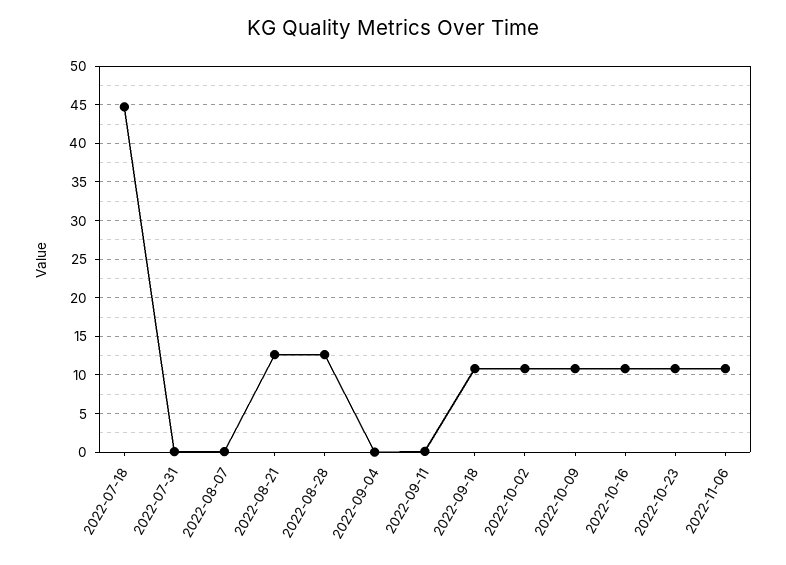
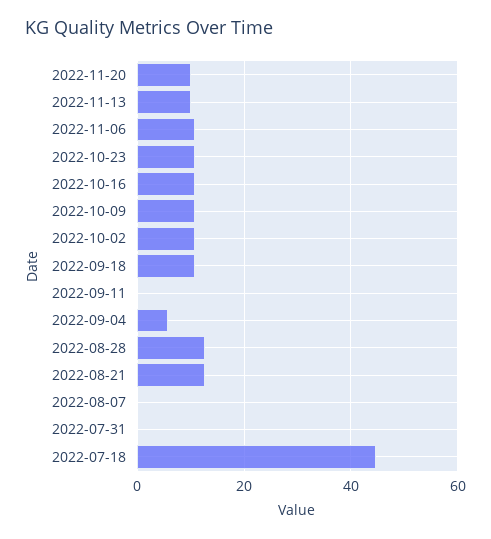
2022-09-04: 0 -> 6
2022-11-20: none -> 10
2022-11-13: none -> 10

